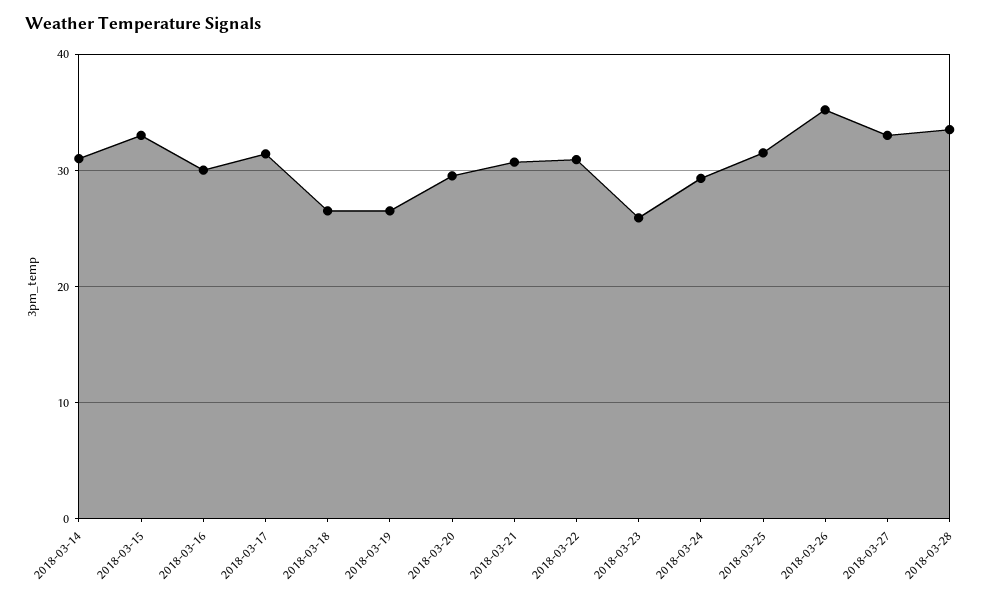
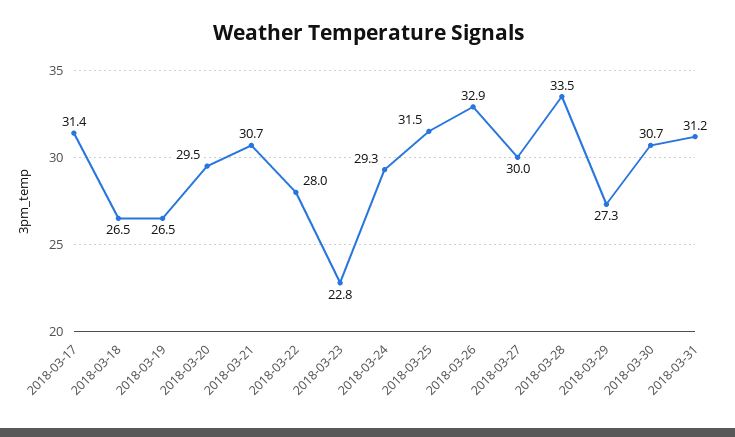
2018-03-14: 31 -> none
2018-03-15: 33 -> none
2018-03-16: 30 -> none
2018-03-22: 31 -> 28
2018-03-23: 26 -> 22.8
2018-03-26: 35 -> 32.9
2018-03-27: 33 -> 30
2018-03-29: none -> 27.3
2018-03-30: none -> 30.7
2018-03-31: none -> 31.2

